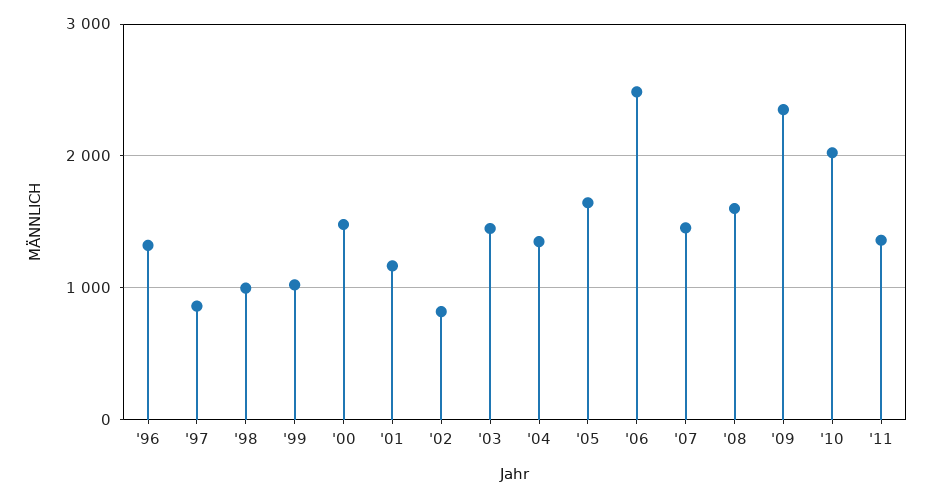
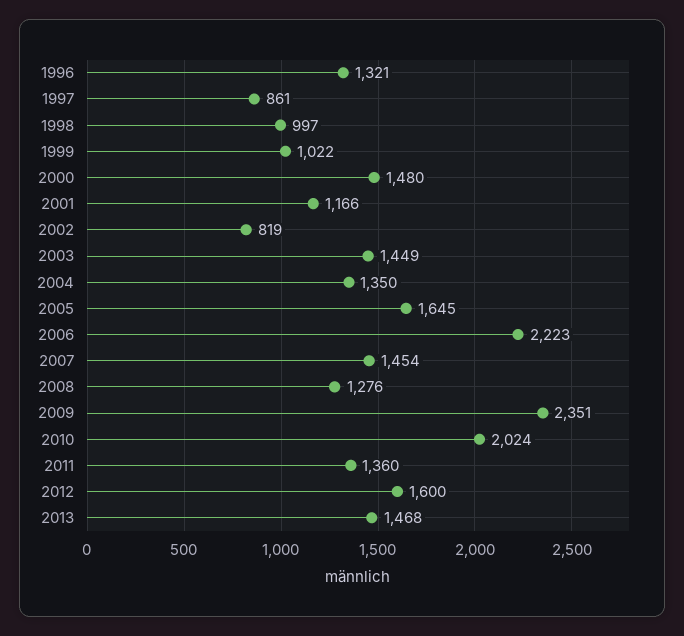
'06: 2500 -> 2223
'08: 1600 -> 1276
2012: none -> 1600
2013: none -> 1468

